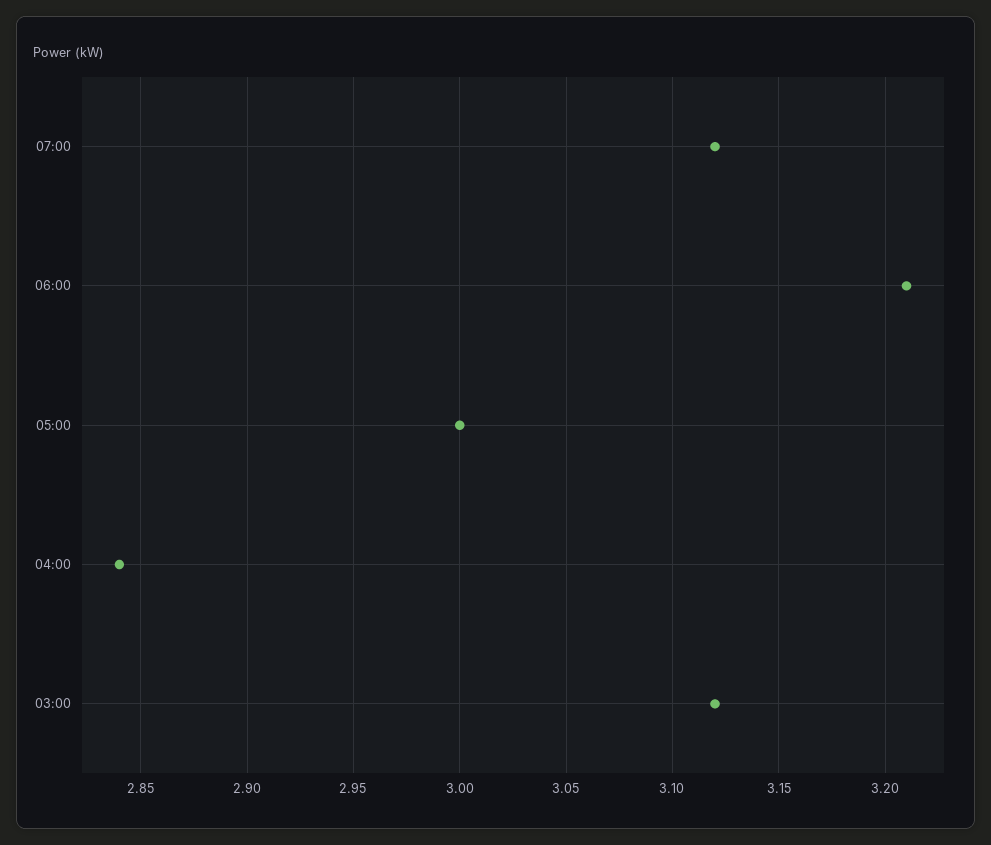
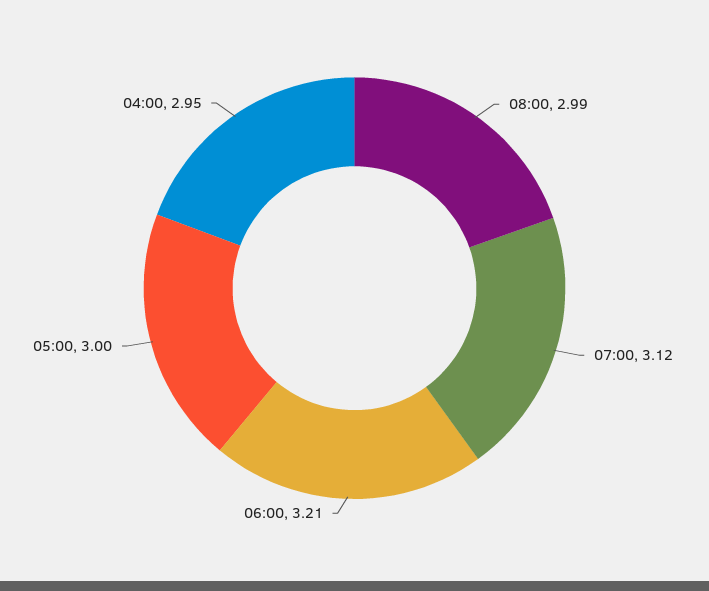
04:00: 2.84 -> 2.95
03:00: 3.12 -> none
08:00: none -> 2.99

